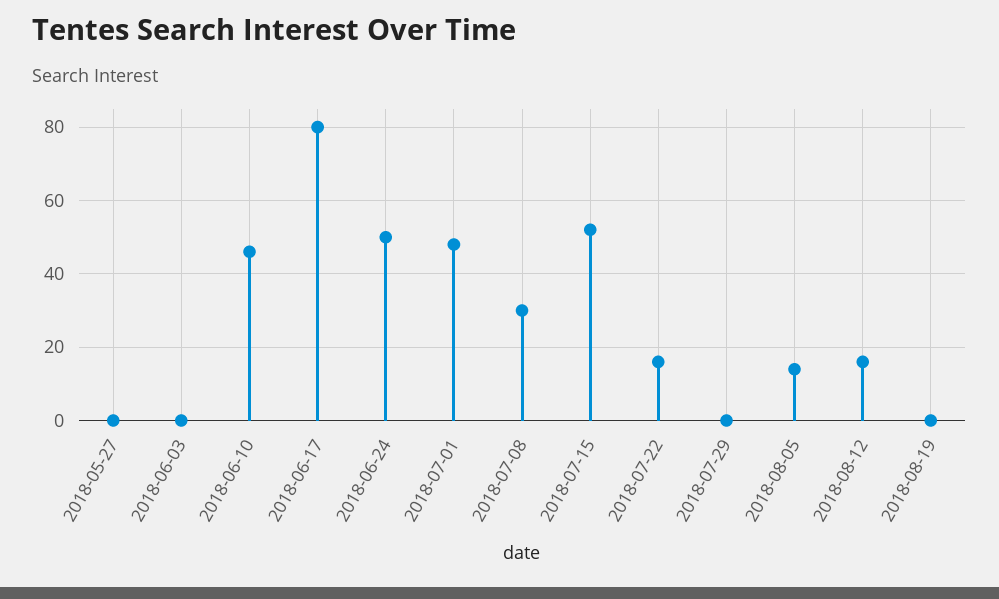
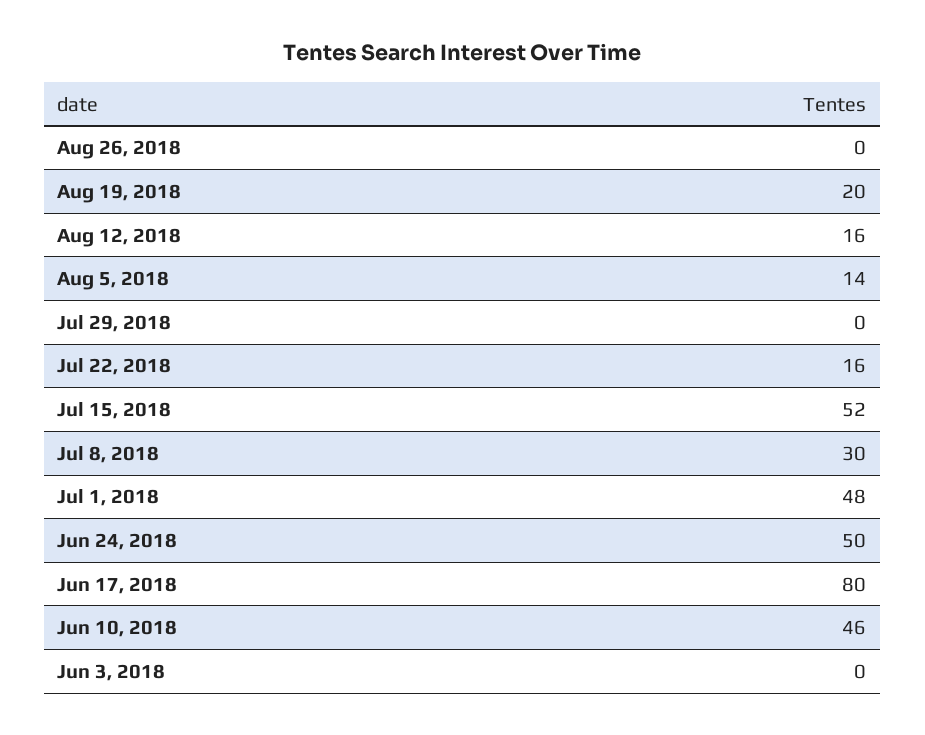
2018-05-27: 0 -> none
2018-08-19: 0 -> 20
Aug 26, 2018: none -> 0

